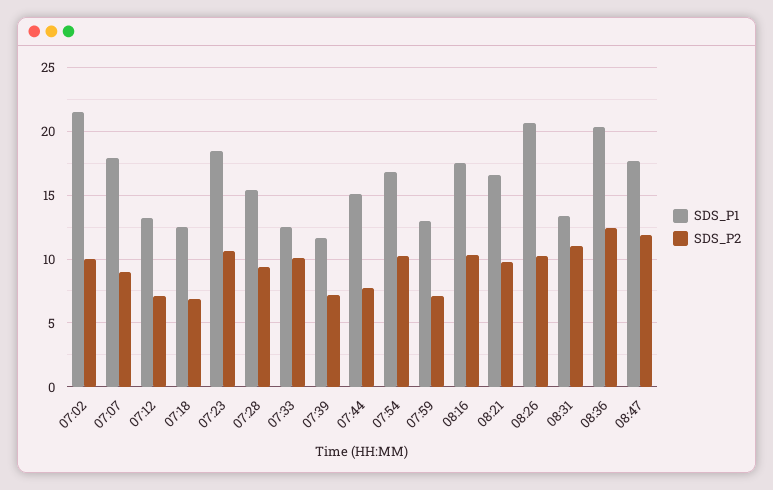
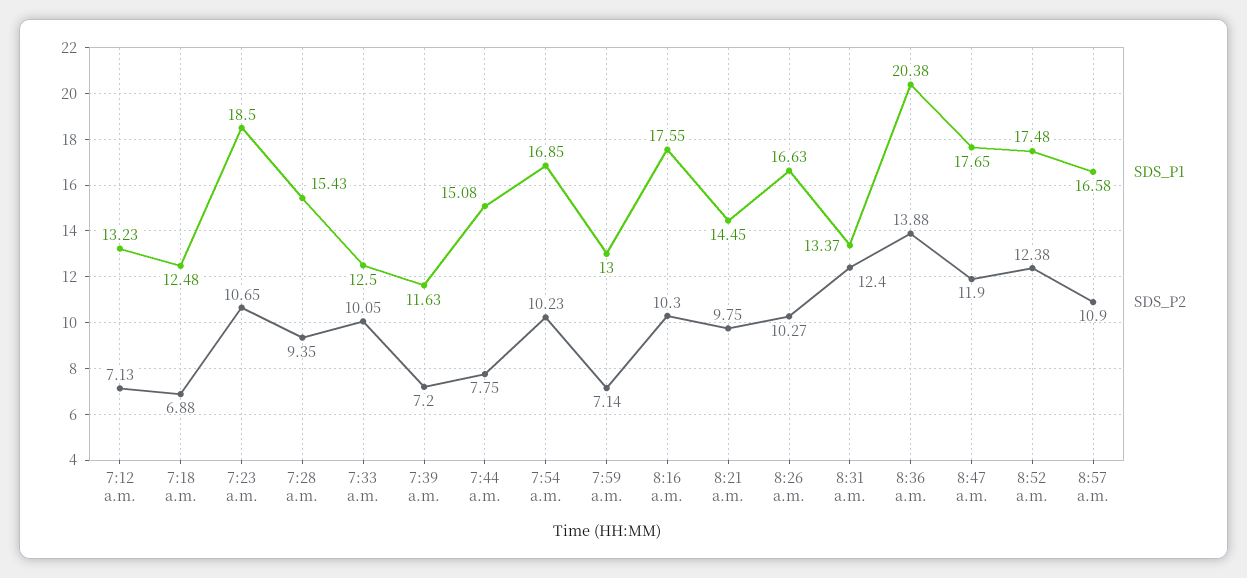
SDS_P1, 07:02: 21.5 -> none
SDS_P2, 07:02: 10 -> none
SDS_P1, 07:07: 18 -> none
SDS_P2, 07:07: 9 -> none
SDS_P1, 08:21: 16.5 -> 14.45
SDS_P1, 08:26: 20.5 -> 16.63
SDS_P2, 08:31: 11 -> 12.4
SDS_P2, 08:36: 12.5 -> 13.88
SDS_P1, 8:52 a.m.: none -> 17.48
SDS_P2, 8:52 a.m.: none -> 12.38
SDS_P1, 8:57 a.m.: none -> 16.58
SDS_P2, 8:57 a.m.: none -> 10.9

